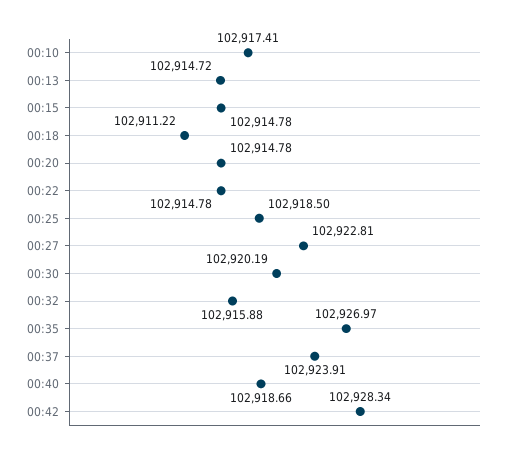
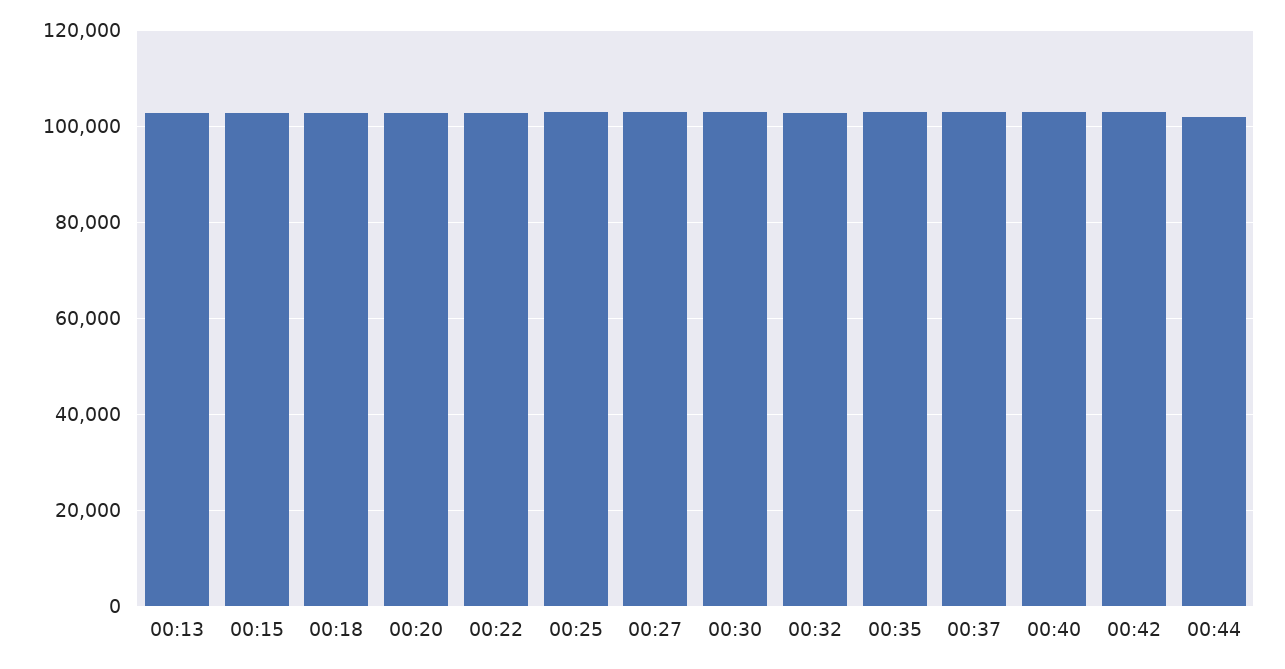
00:10: 102917.41 -> none
00:44: none -> 102000

